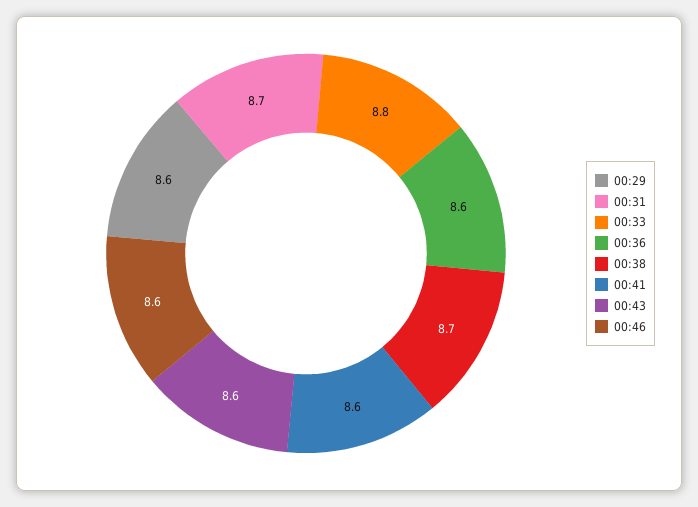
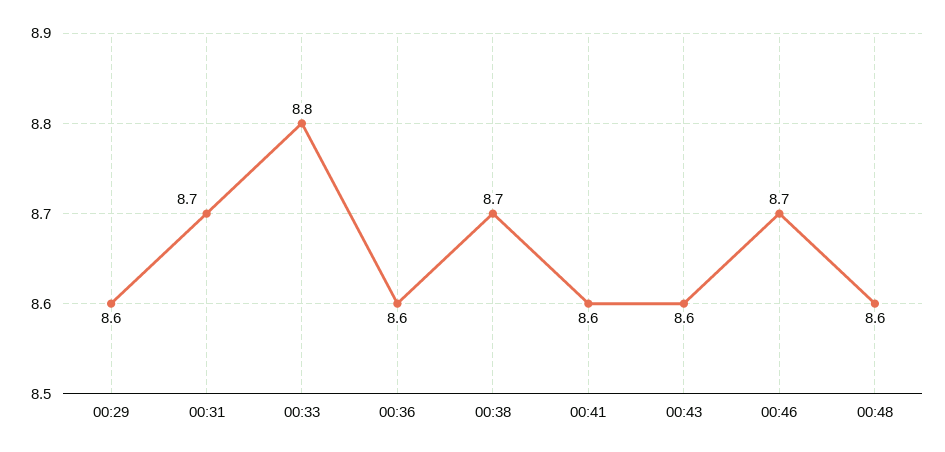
00:46: 8.6 -> 8.7
00:48: none -> 8.6

